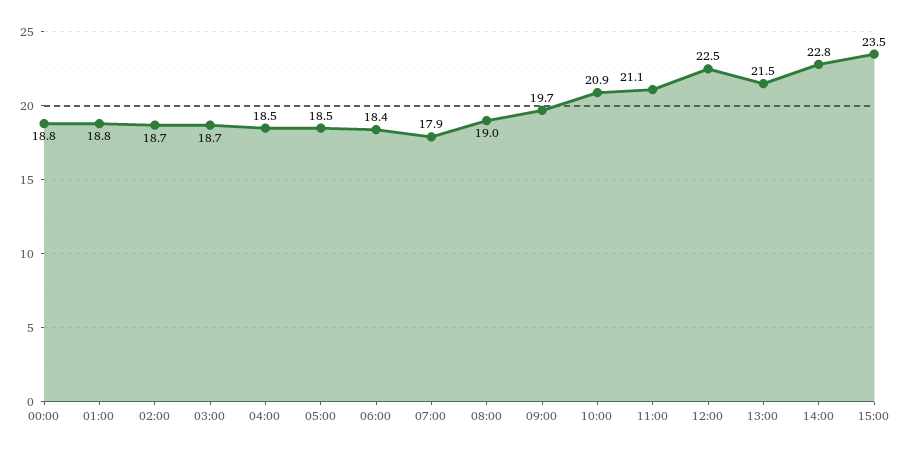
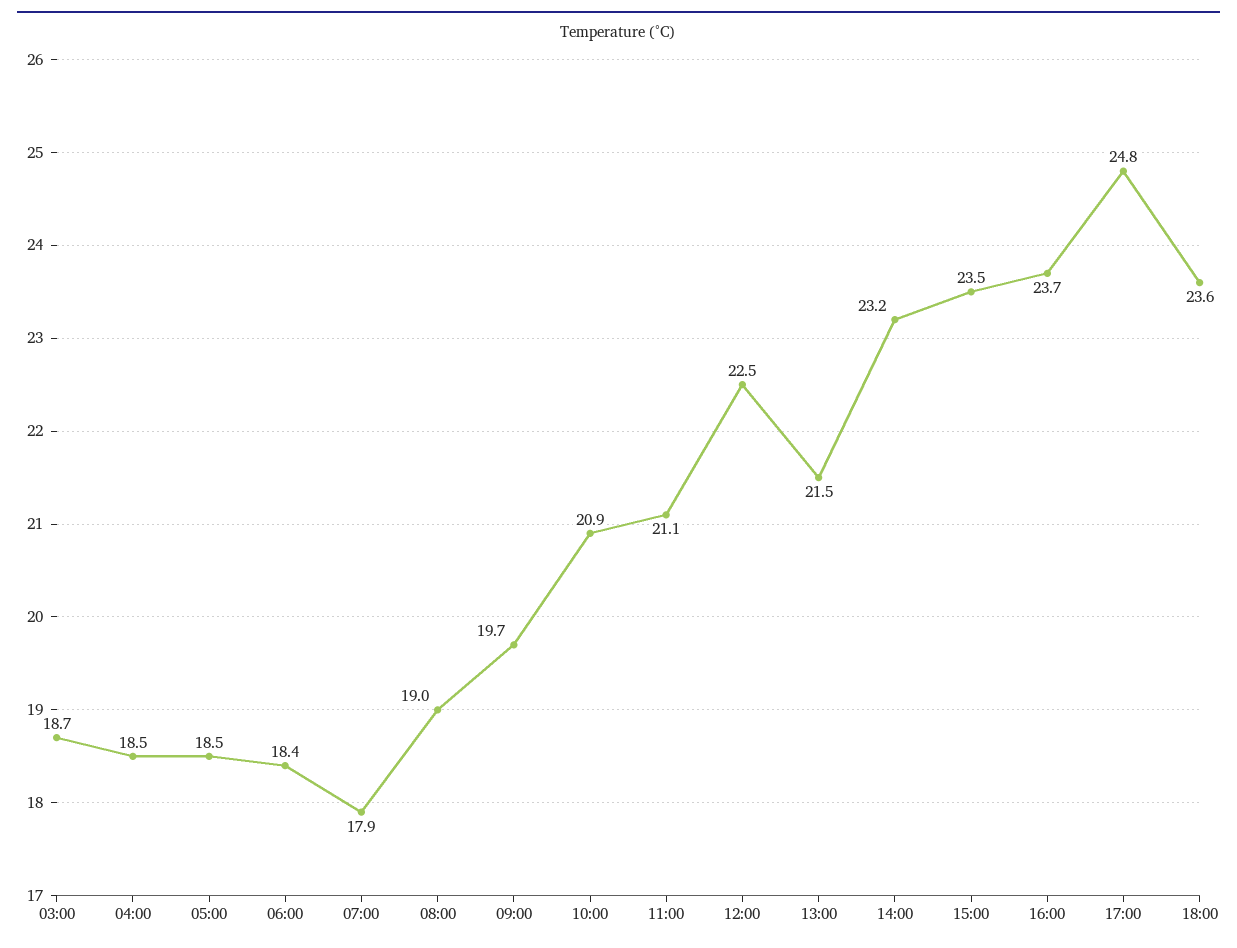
00:00: 18.8 -> none
01:00: 18.8 -> none
02:00: 18.7 -> none
14:00: 22.8 -> 23.2
16:00: none -> 23.7
17:00: none -> 24.8
18:00: none -> 23.6

